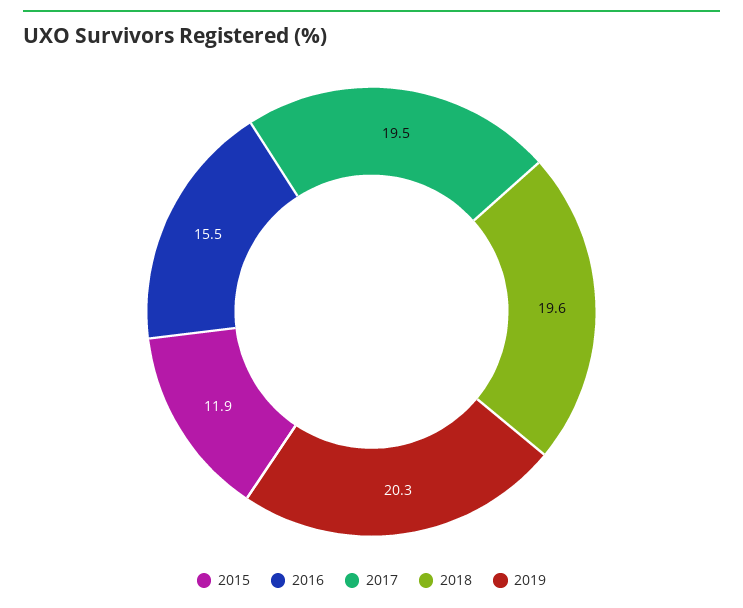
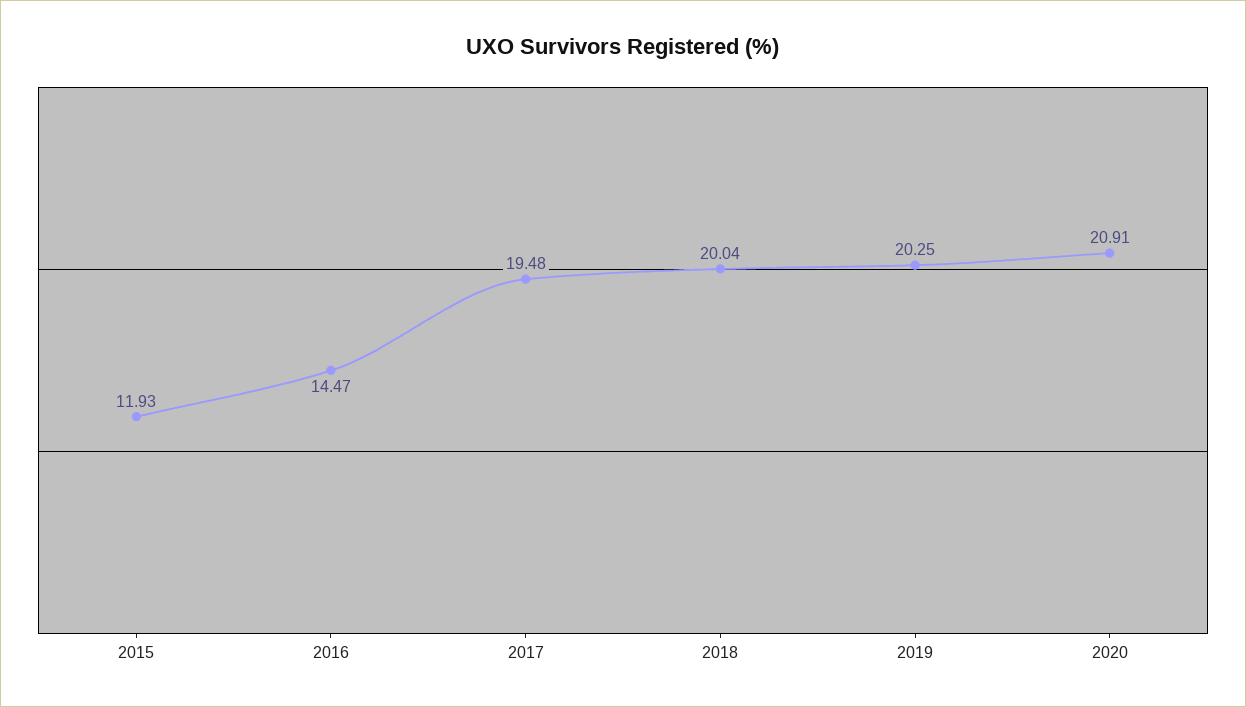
2016: 15.5 -> 14.47
2018: 19.6 -> 20.04
2020: none -> 20.91

